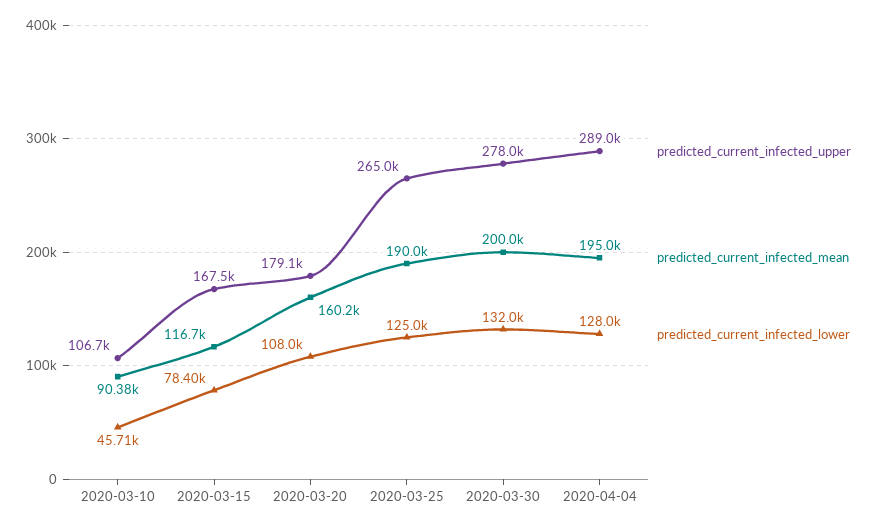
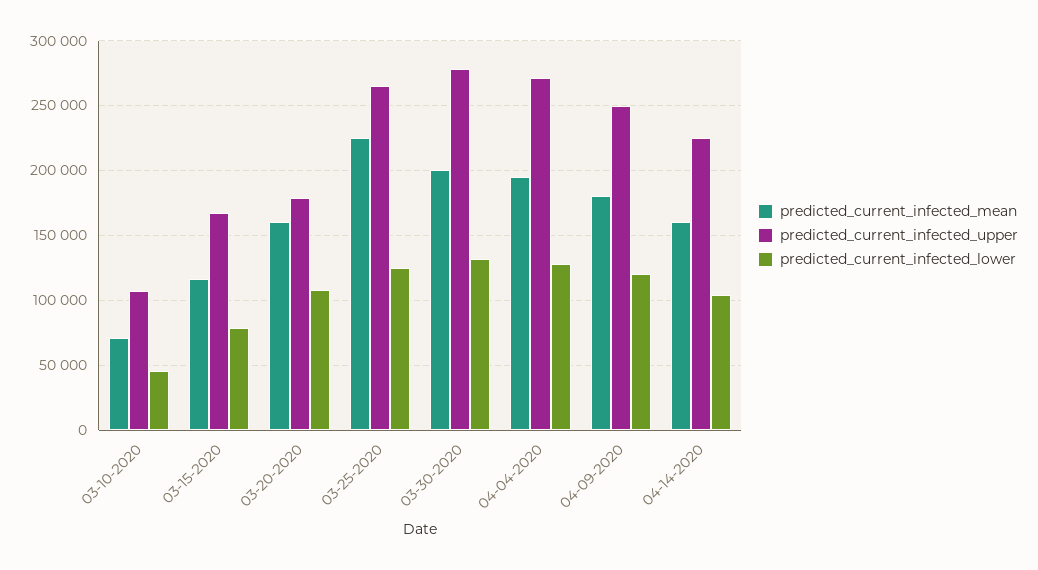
predicted_current_infected_mean, 2020-03-10: 90380 -> 70000
predicted_current_infected_mean, 2020-03-25: 190000 -> 225000
predicted_current_infected_upper, 2020-04-04: 289000 -> 270000
predicted_current_infected_mean, 04-09-2020: none -> 180000
predicted_current_infected_upper, 04-09-2020: none -> 250000
predicted_current_infected_lower, 04-09-2020: none -> 120000
predicted_current_infected_mean, 04-14-2020: none -> 160000
predicted_current_infected_upper, 04-14-2020: none -> 225000
predicted_current_infected_lower, 04-14-2020: none -> 105000

